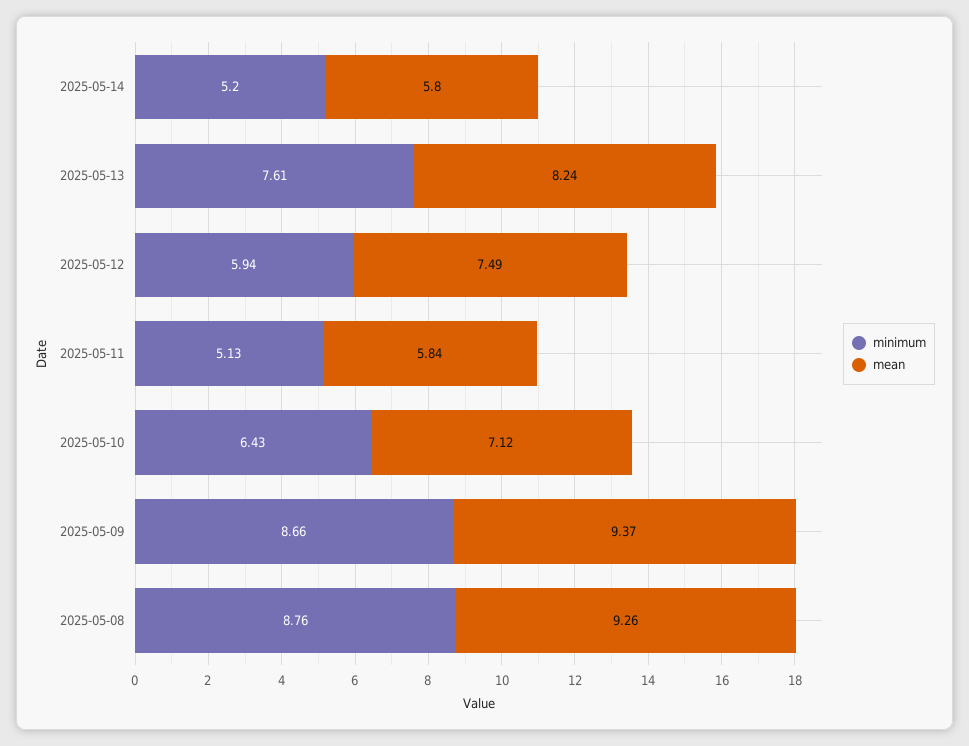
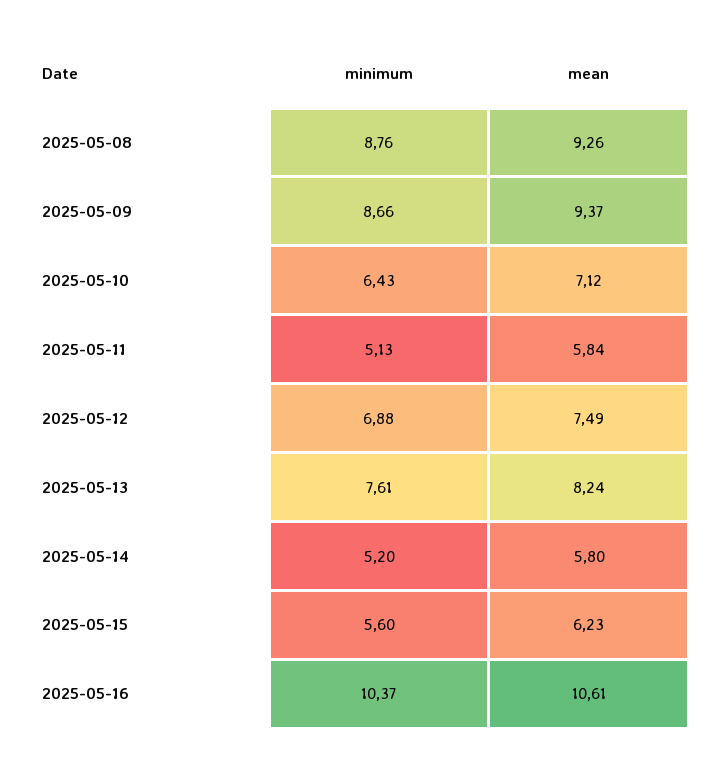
minimum, 2025-05-12: 5.94 -> 6.88
minimum, 2025-05-15: none -> 5.6
mean, 2025-05-15: none -> 6.23
minimum, 2025-05-16: none -> 10.37
mean, 2025-05-16: none -> 10.61

